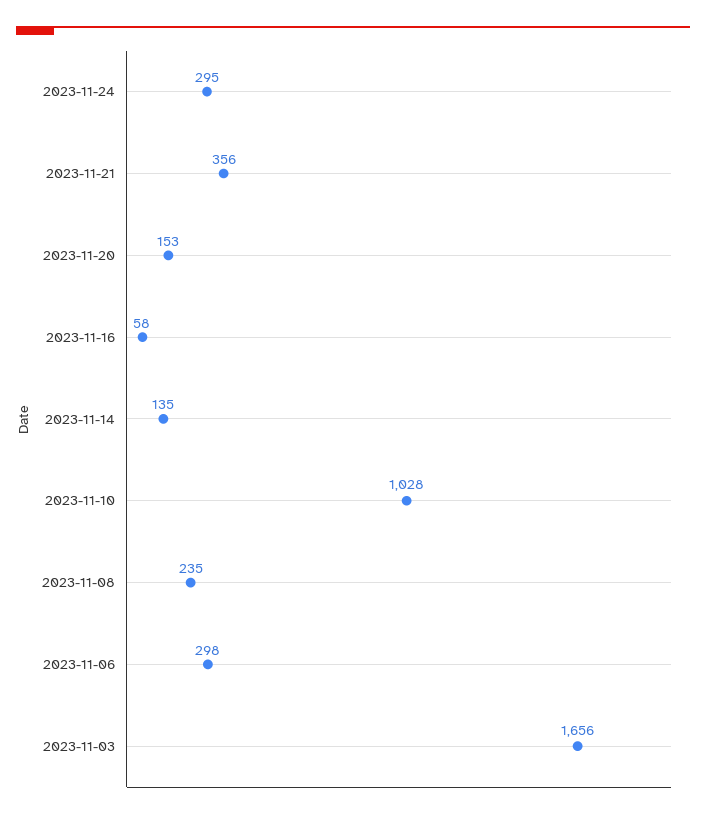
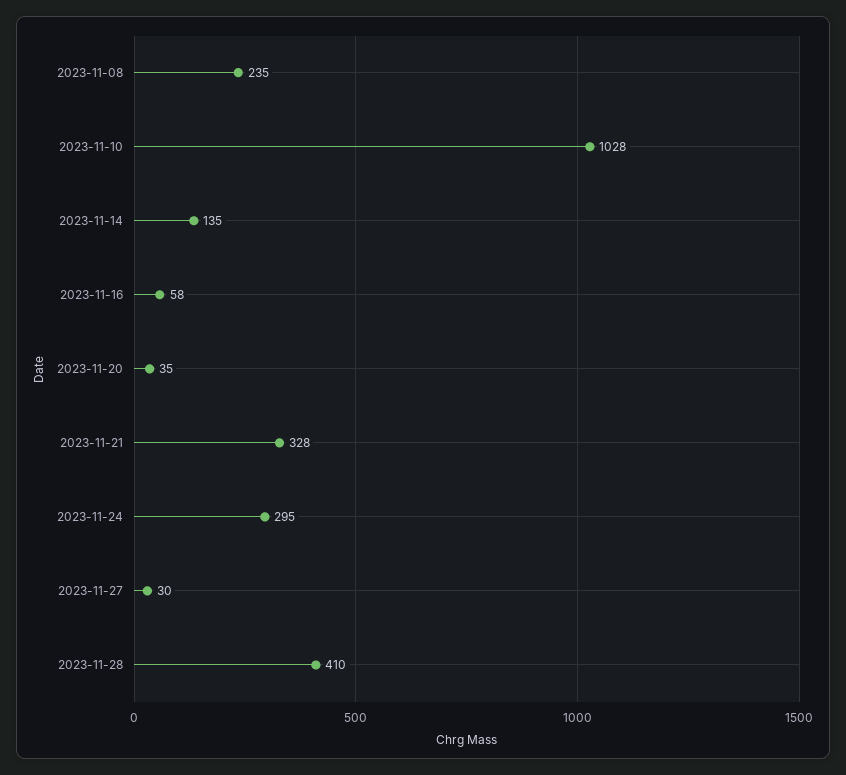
2023-11-21: 356 -> 328
2023-11-20: 153 -> 35
2023-11-06: 298 -> none
2023-11-03: 1656 -> none
2023-11-27: none -> 30
2023-11-28: none -> 410

